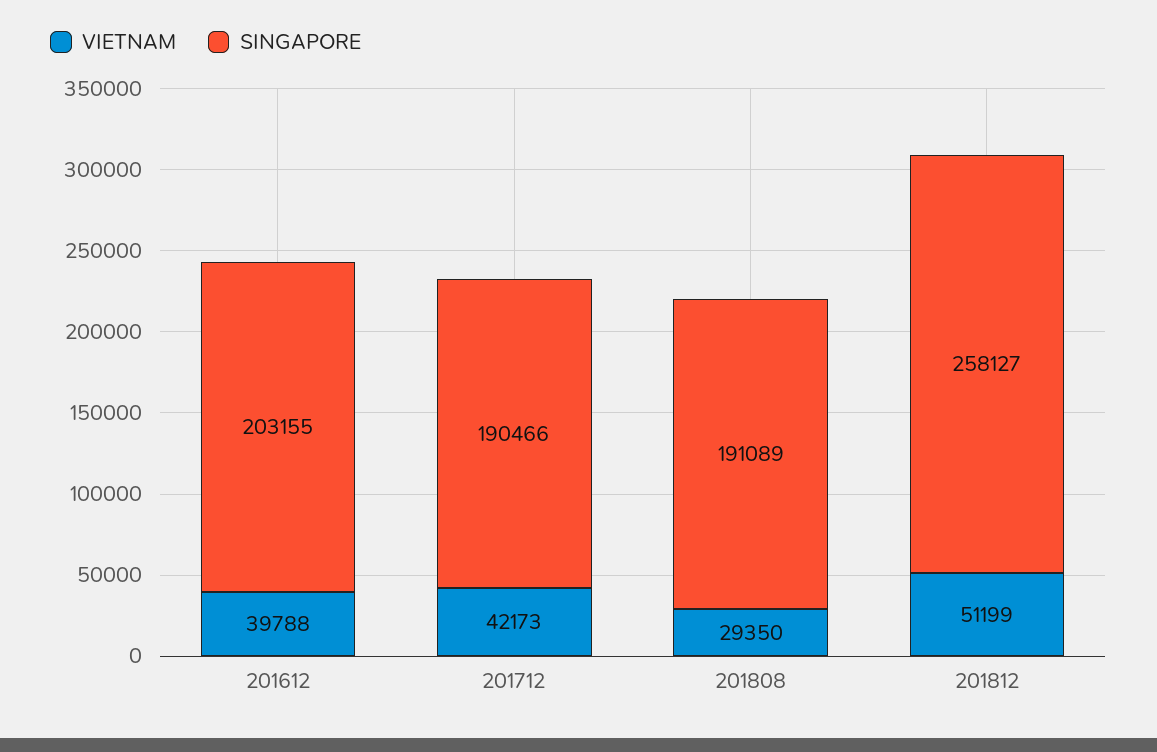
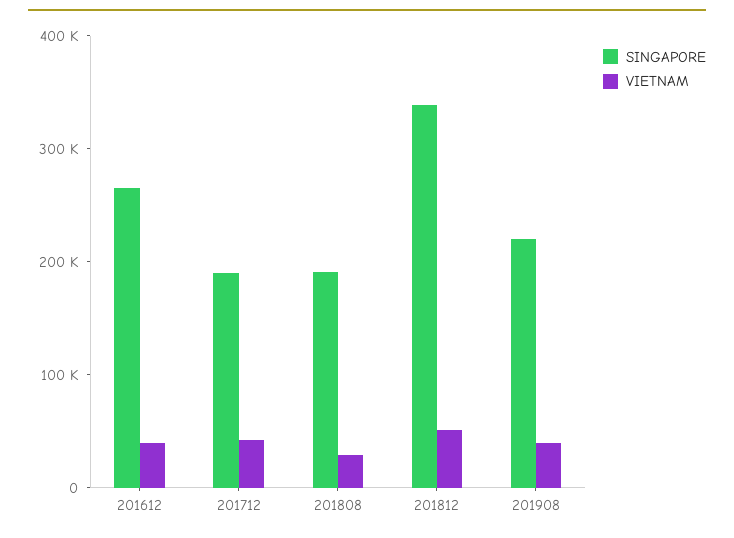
SINGAPORE, 201612: 203155 -> 260000
SINGAPORE, 201812: 258127 -> 340000
SINGAPORE, 201908: none -> 220000
VIETNAM, 201908: none -> 40000

